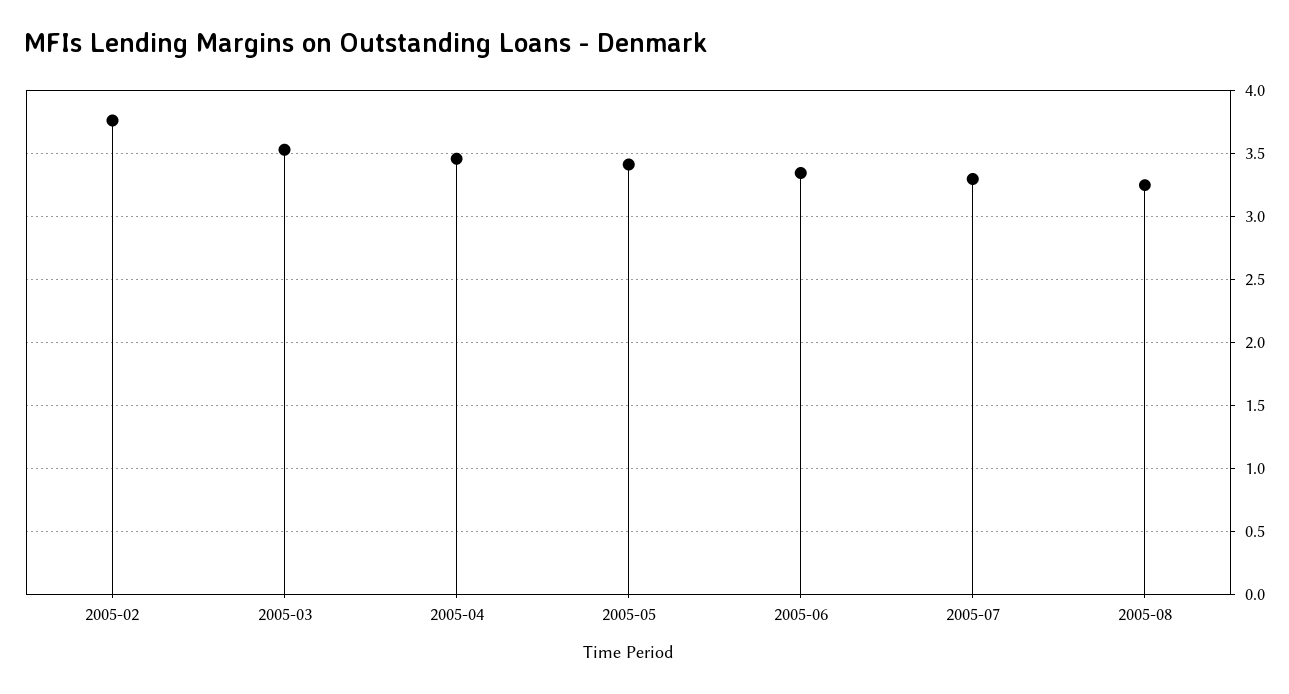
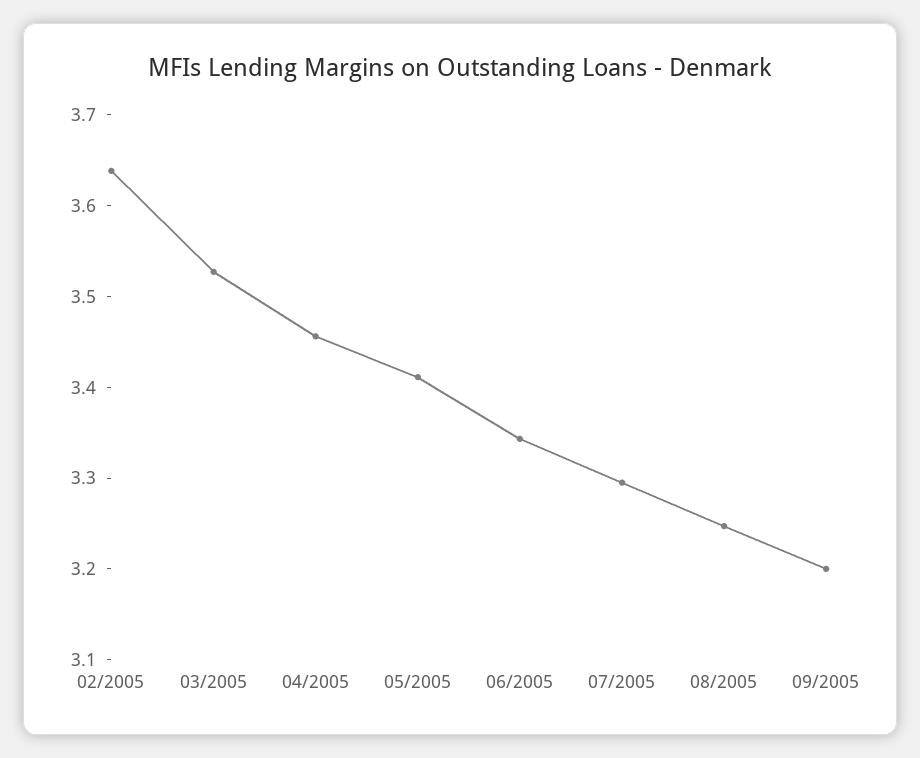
2005-02: 3.75 -> 3.64
09/2005: none -> 3.2

